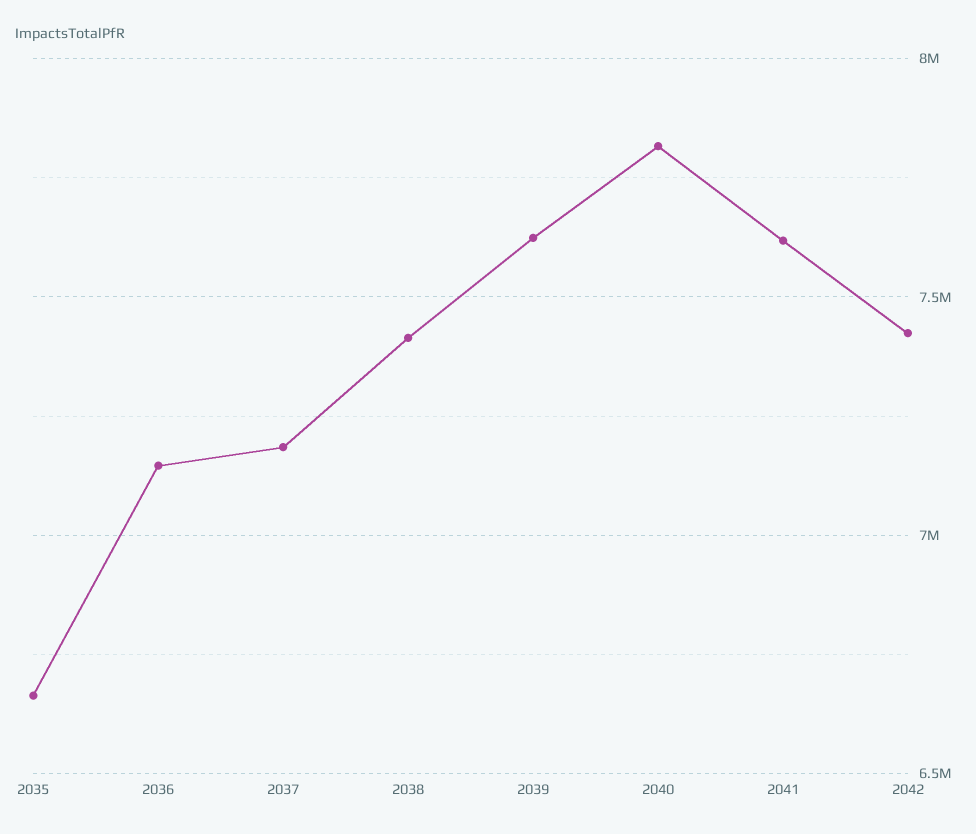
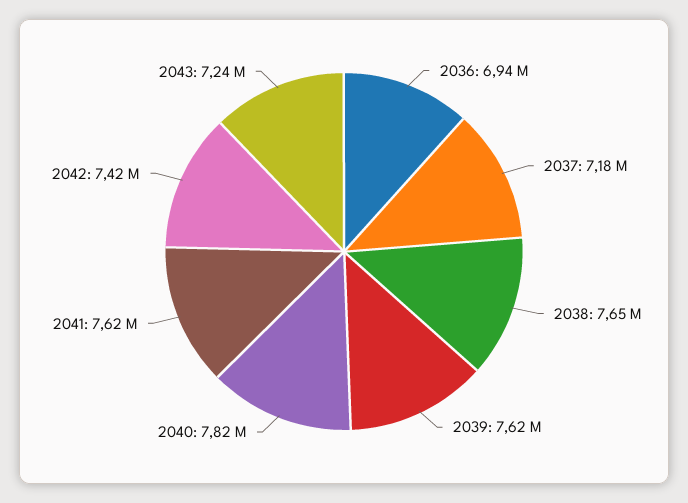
2035: 6650000 -> none
2036: 7150000 -> 6940000
2038: 7400000 -> 7650000
2043: none -> 7240000

